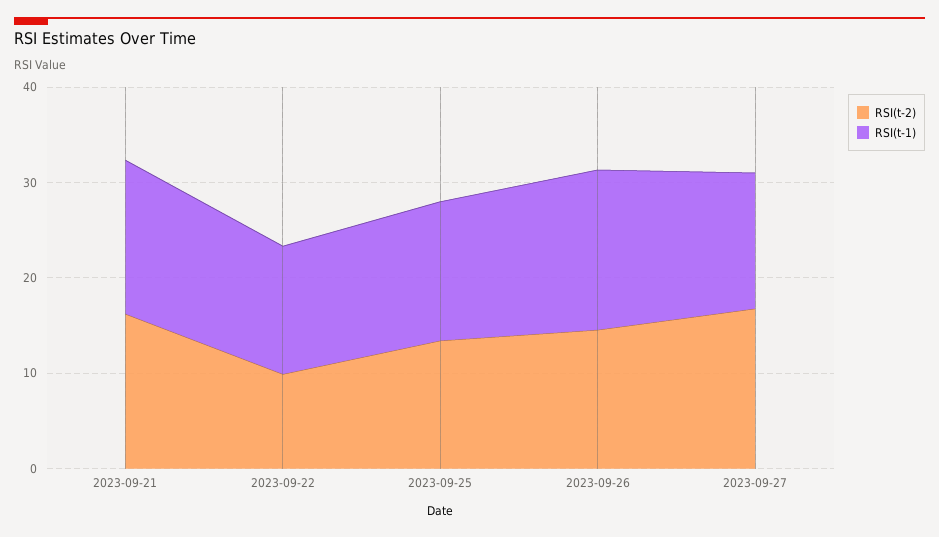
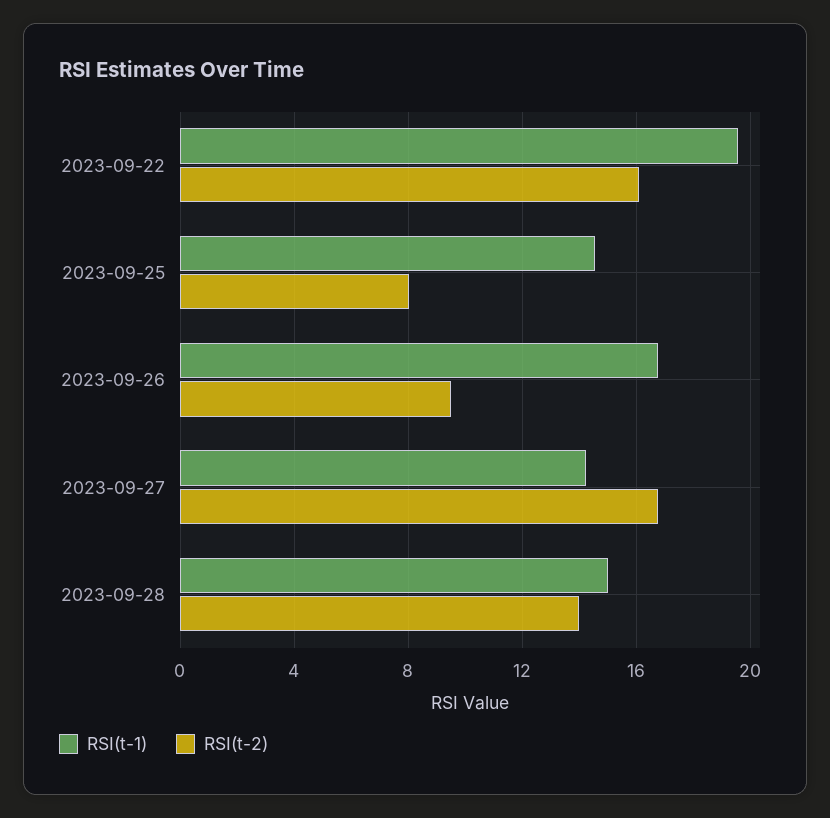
RSI(t-2), 2023-09-21: 16 -> none
RSI(t-1), 2023-09-21: 16 -> none
RSI(t-2), 2023-09-22: 10 -> 16
RSI(t-1), 2023-09-22: 14 -> 19.5
RSI(t-2), 2023-09-25: 14 -> 8
RSI(t-2), 2023-09-26: 14 -> 9.5
RSI(t-1), 2023-09-28: none -> 15
RSI(t-2), 2023-09-28: none -> 14

